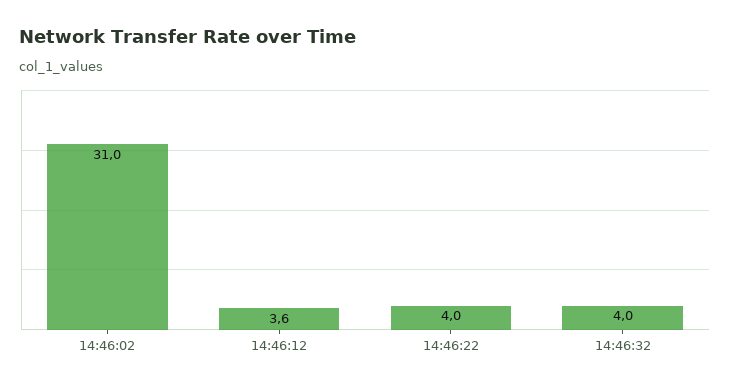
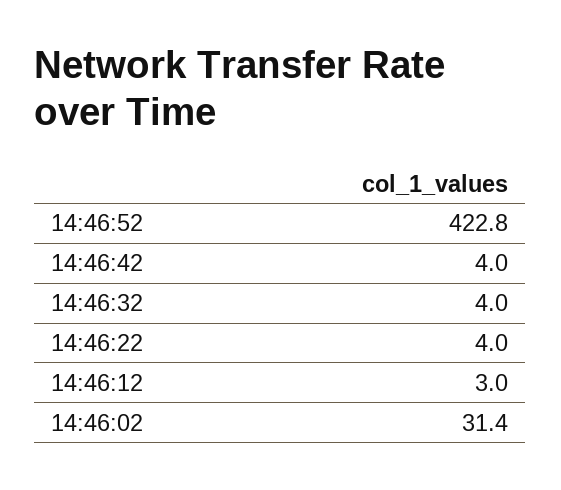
14:46:02: 31 -> 31.4
14:46:12: 3.6 -> 3
14:46:52: none -> 422.8
14:46:42: none -> 4

